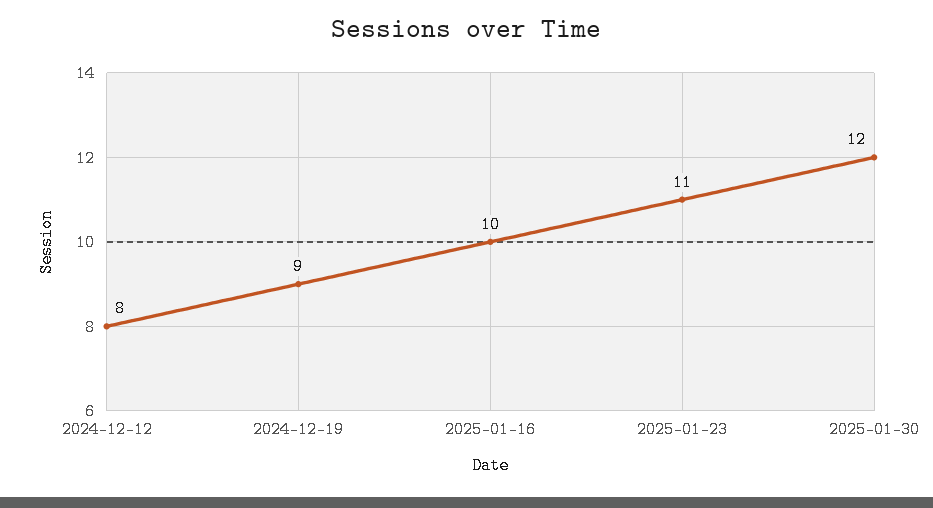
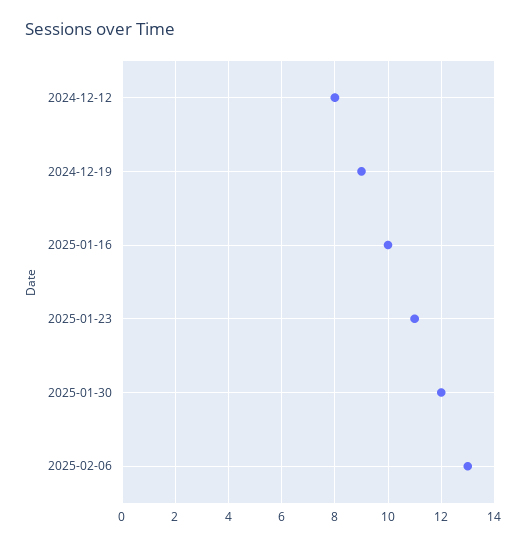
2025-02-06: none -> 13

